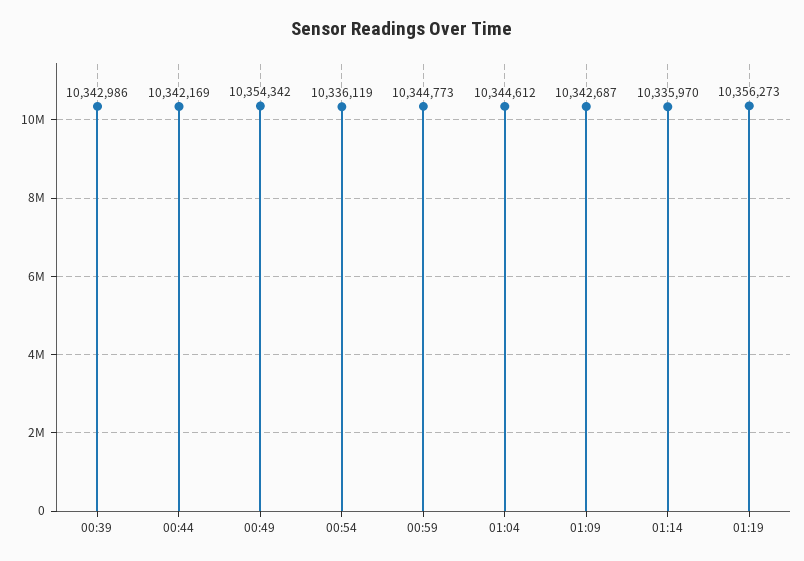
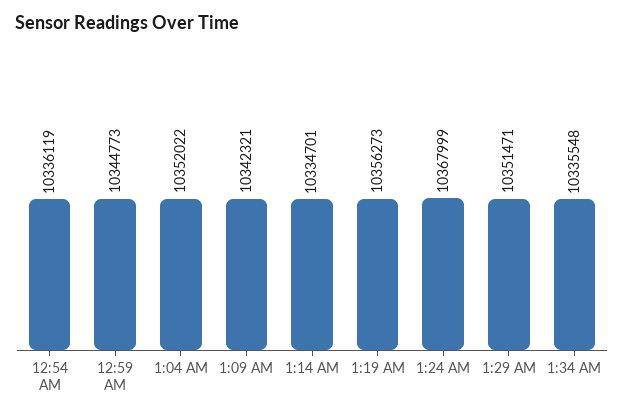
00:39: 10342986 -> none
00:44: 10342169 -> none
00:49: 10354342 -> none
01:04: 10344612 -> 10352022
01:09: 10342687 -> 10342321
01:14: 10335970 -> 10334701
1:24 AM: none -> 10367999
1:29 AM: none -> 10351471
1:34 AM: none -> 10335548

